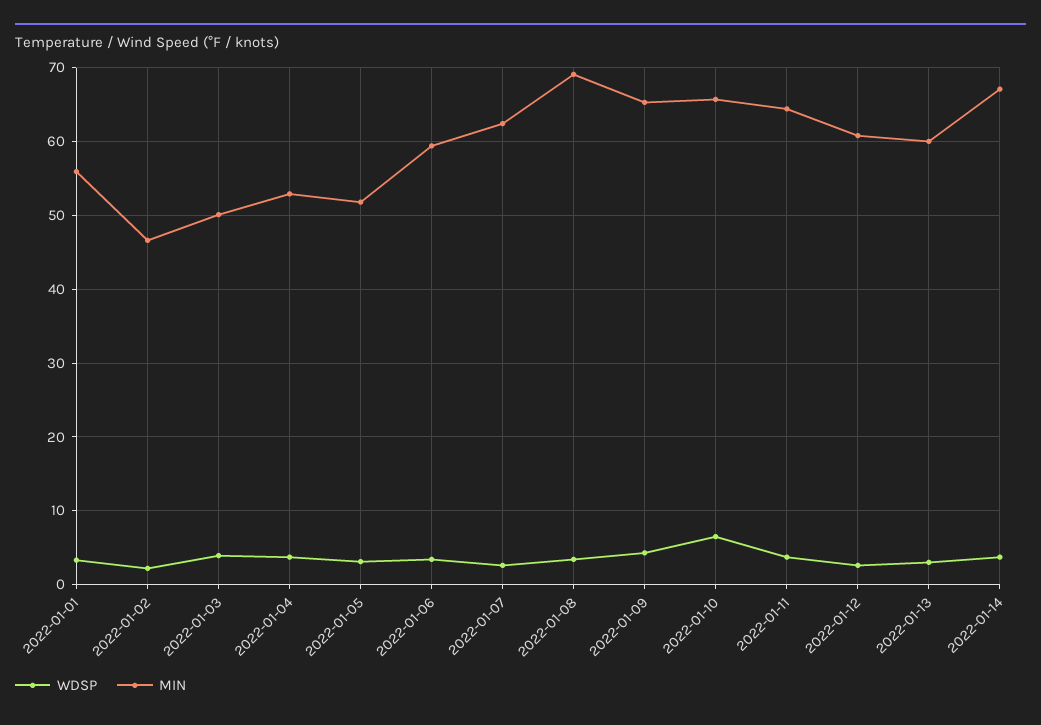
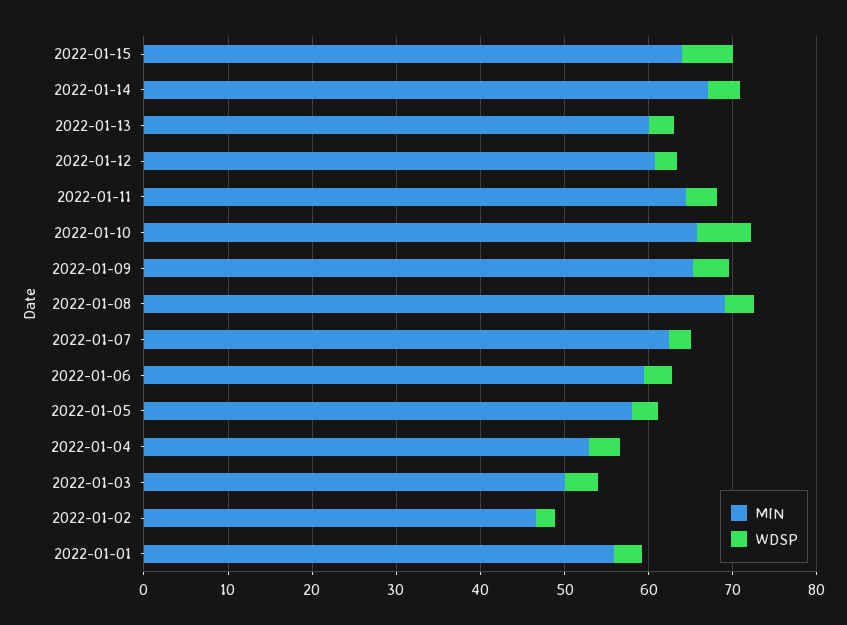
MIN, 2022-01-05: 52 -> 58
MIN, 2022-01-15: none -> 64
WDSP, 2022-01-15: none -> 6

